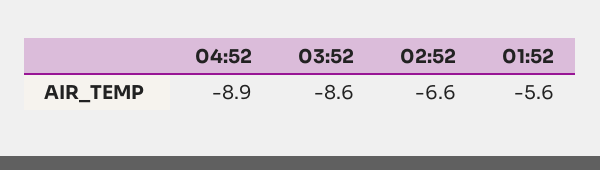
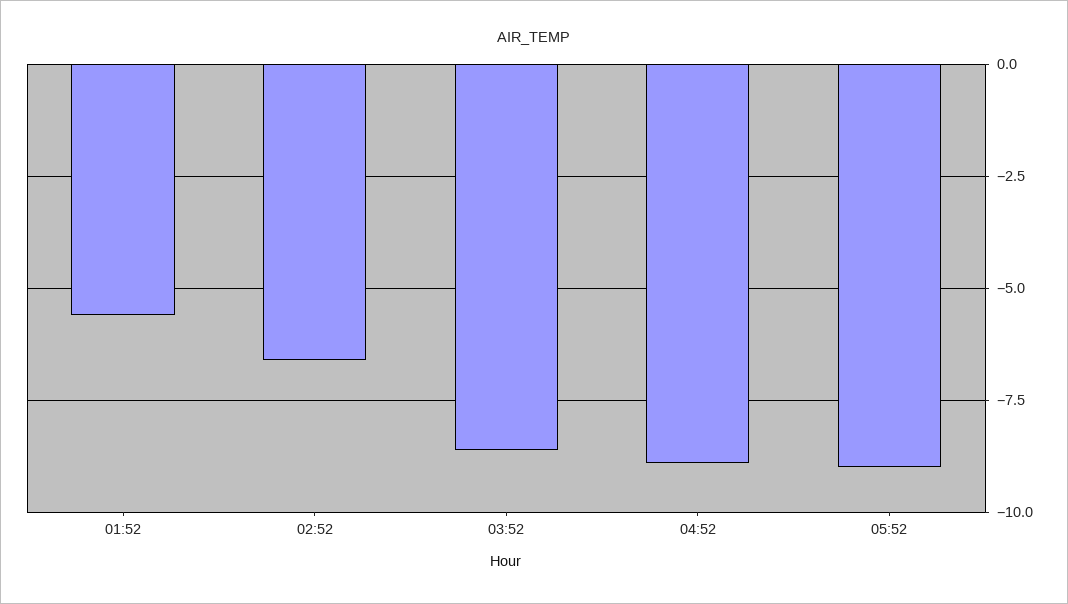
05:52: none -> -9

